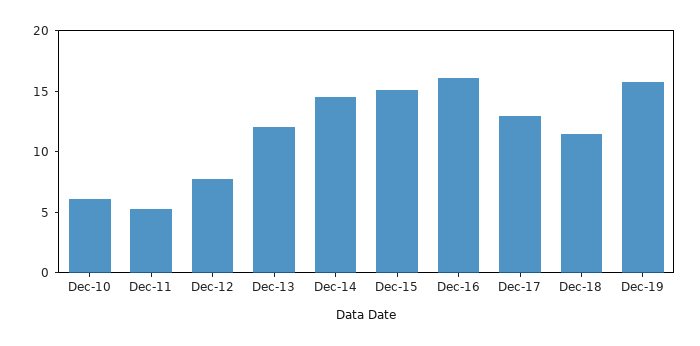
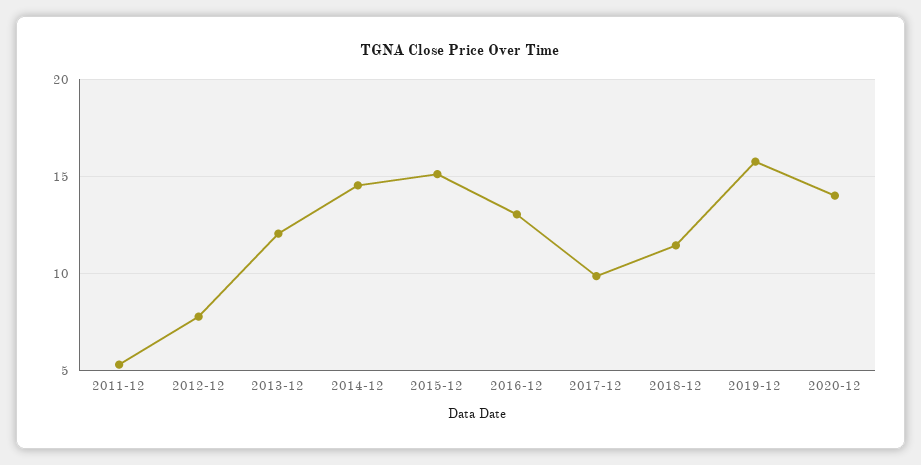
Dec-10: 6 -> none
Dec-16: 16 -> 13
Dec-17: 13 -> 10
2020-12: none -> 14

